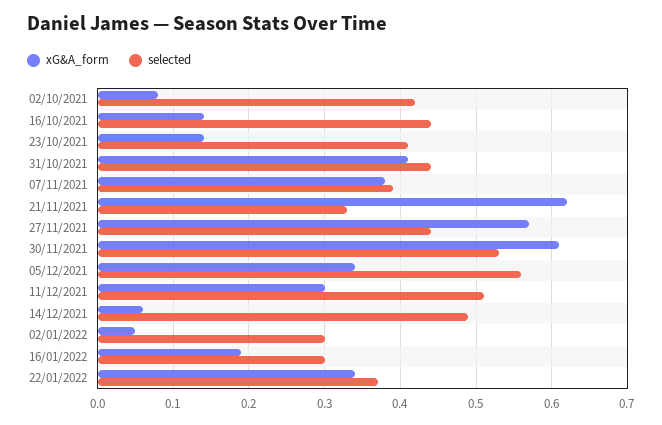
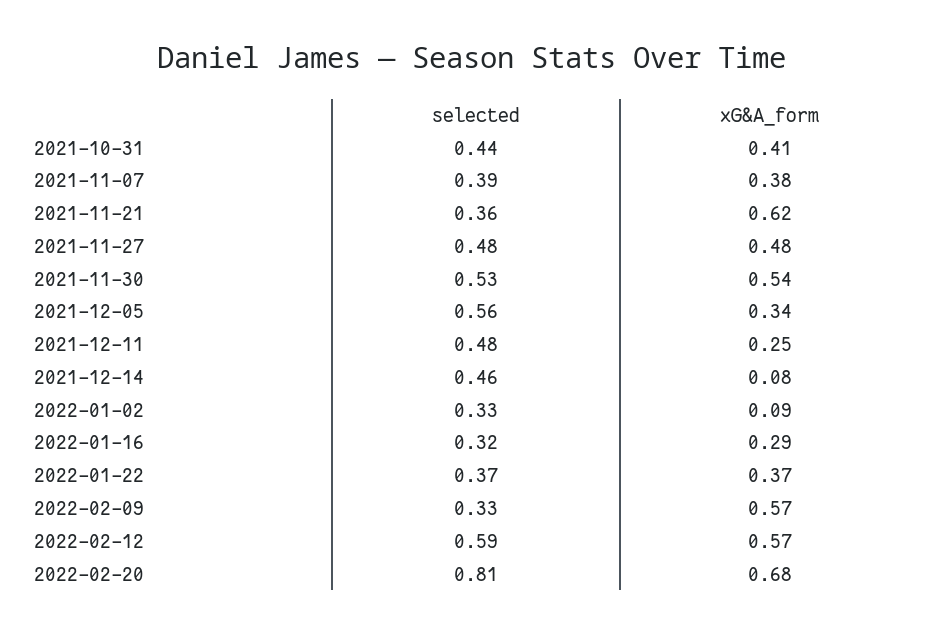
xG&A_form, 02/10/2021: 0.08 -> none
selected, 02/10/2021: 0.42 -> none
xG&A_form, 16/10/2021: 0.14 -> none
selected, 16/10/2021: 0.44 -> none
xG&A_form, 23/10/2021: 0.14 -> none
selected, 23/10/2021: 0.41 -> none
selected, 21/11/2021: 0.33 -> 0.36
xG&A_form, 27/11/2021: 0.57 -> 0.48
selected, 27/11/2021: 0.44 -> 0.48
xG&A_form, 30/11/2021: 0.61 -> 0.54
xG&A_form, 11/12/2021: 0.3 -> 0.25
selected, 11/12/2021: 0.51 -> 0.48
xG&A_form, 14/12/2021: 0.06 -> 0.08
selected, 14/12/2021: 0.49 -> 0.46
xG&A_form, 02/01/2022: 0.05 -> 0.09
selected, 02/01/2022: 0.3 -> 0.33
xG&A_form, 16/01/2022: 0.19 -> 0.29
selected, 16/01/2022: 0.3 -> 0.32
xG&A_form, 22/01/2022: 0.34 -> 0.37
selected, 2022-02-09: none -> 0.33
xG&A_form, 2022-02-09: none -> 0.57
selected, 2022-02-12: none -> 0.59
xG&A_form, 2022-02-12: none -> 0.57
selected, 2022-02-20: none -> 0.81
xG&A_form, 2022-02-20: none -> 0.68

